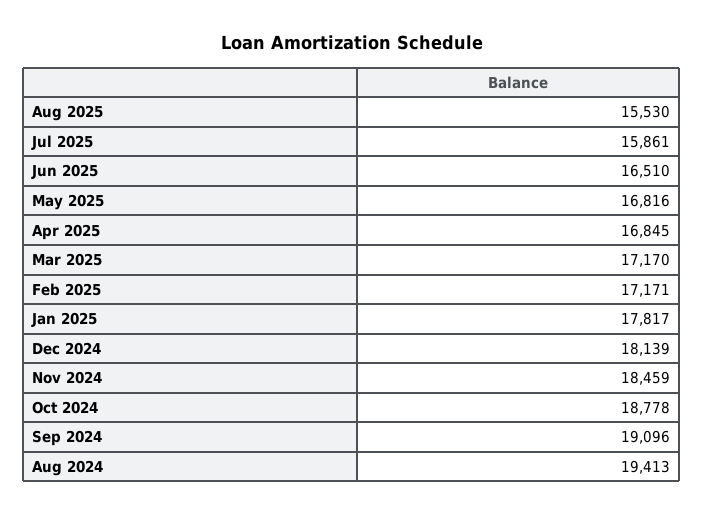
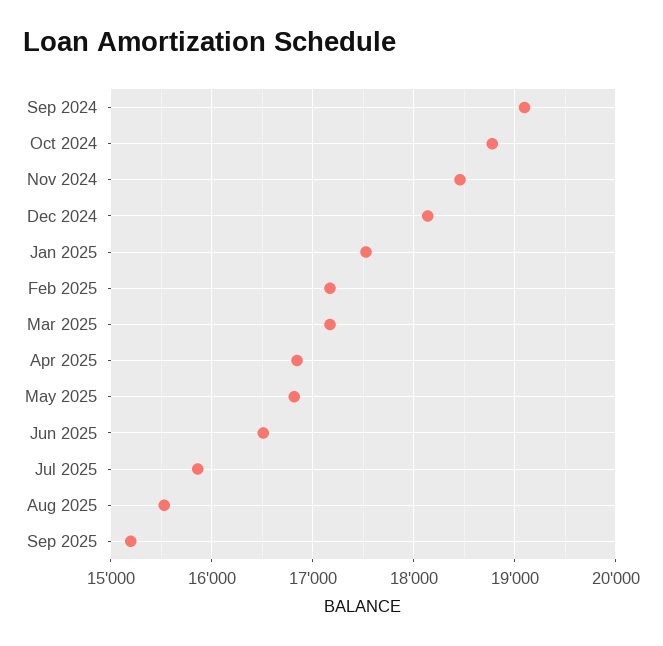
Jan 2025: 17817 -> 17500
Aug 2024: 19413 -> none
Sep 2025: none -> 15200

